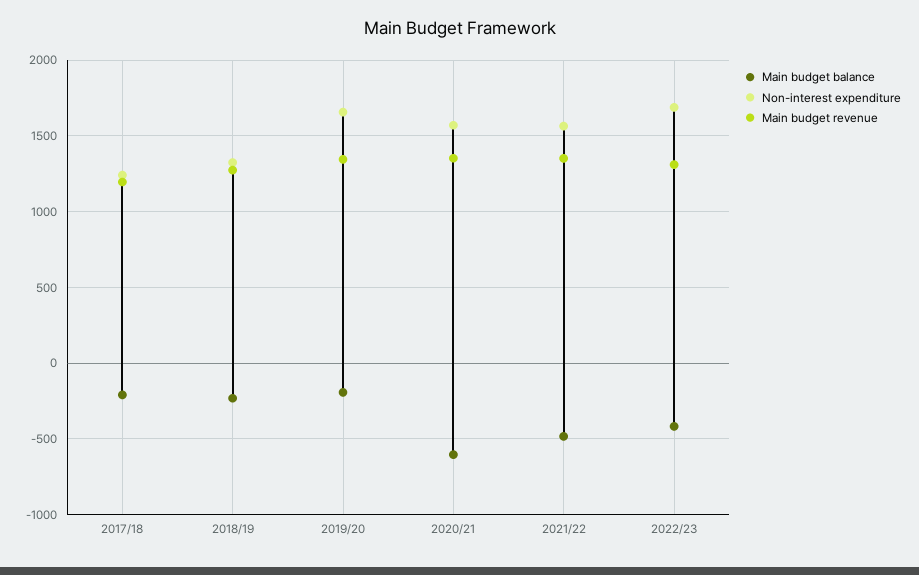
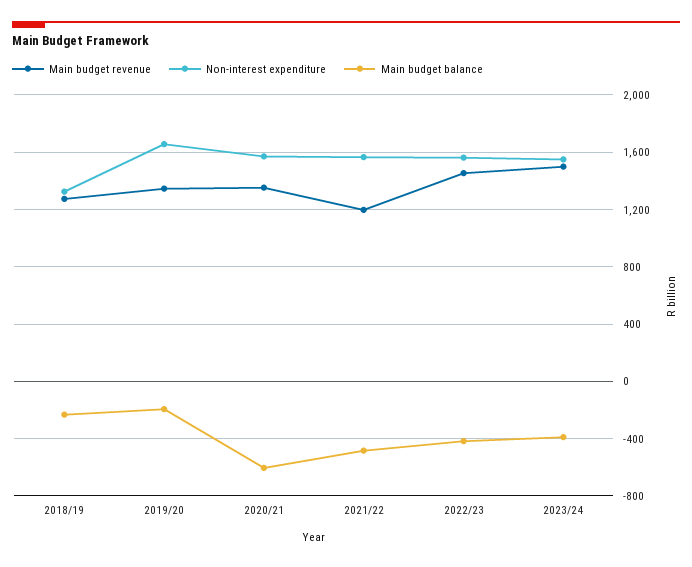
Main budget balance, 2017/18: -200 -> none
Non-interest expenditure, 2017/18: 1250 -> none
Main budget revenue, 2017/18: 1200 -> none
Main budget revenue, 2021/22: 1350 -> 1200
Non-interest expenditure, 2022/23: 1700 -> 1550
Main budget revenue, 2022/23: 1300 -> 1450
Main budget revenue, 2023/24: none -> 1500
Non-interest expenditure, 2023/24: none -> 1550
Main budget balance, 2023/24: none -> -400

